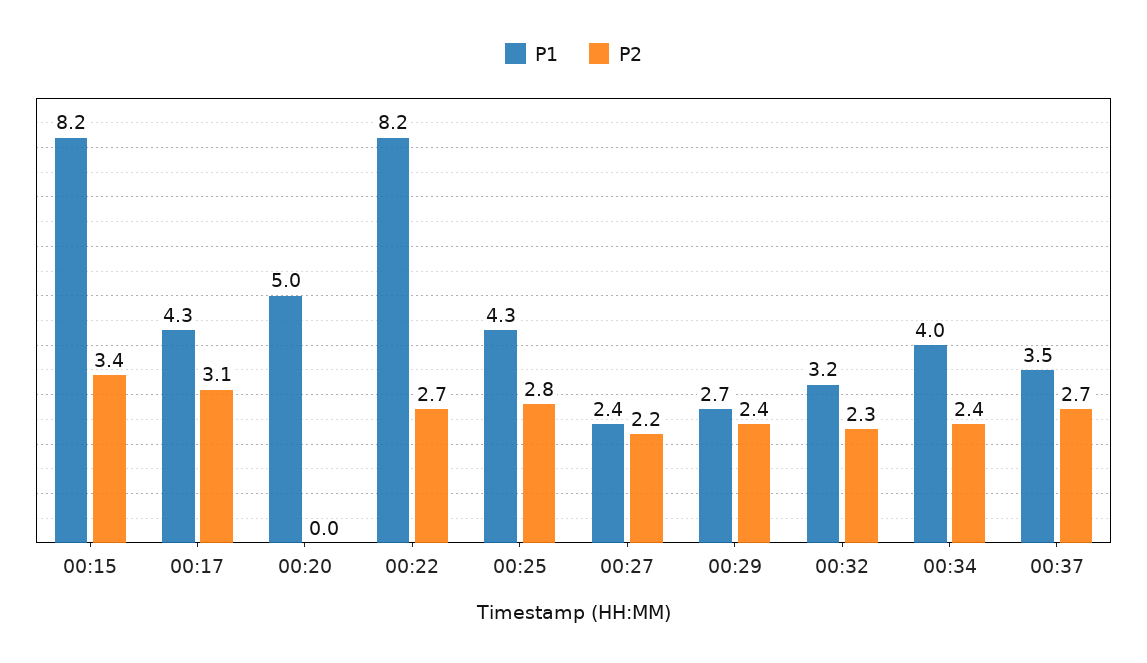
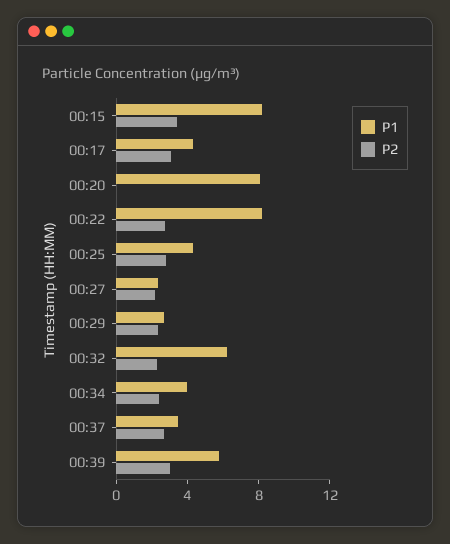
P1, 00:20: 5 -> 8
P1, 00:32: 3.2 -> 6
P1, 00:39: none -> 6
P2, 00:39: none -> 3

